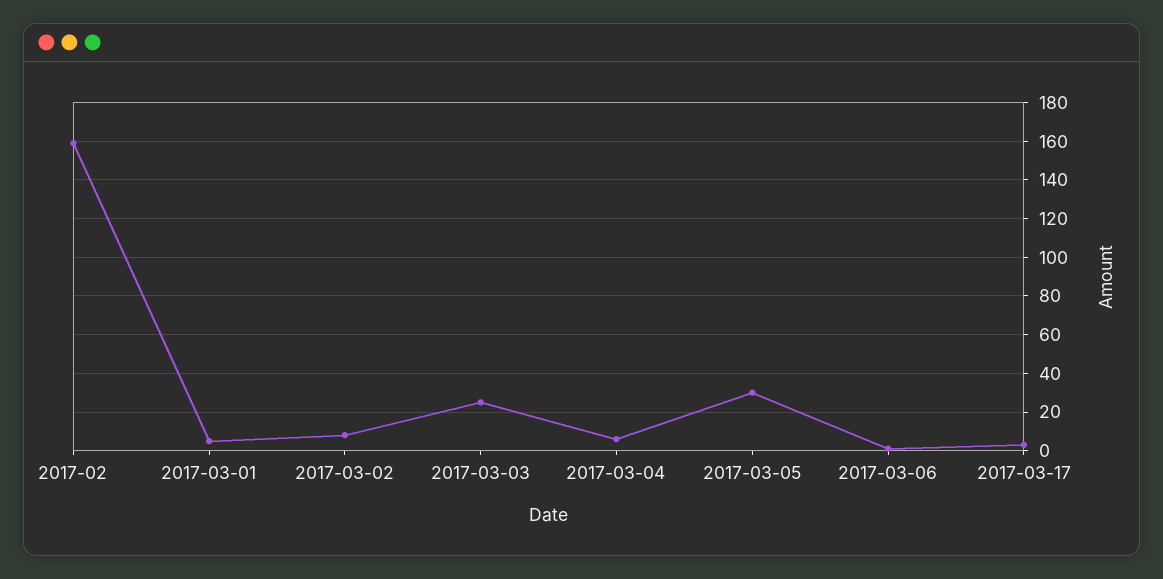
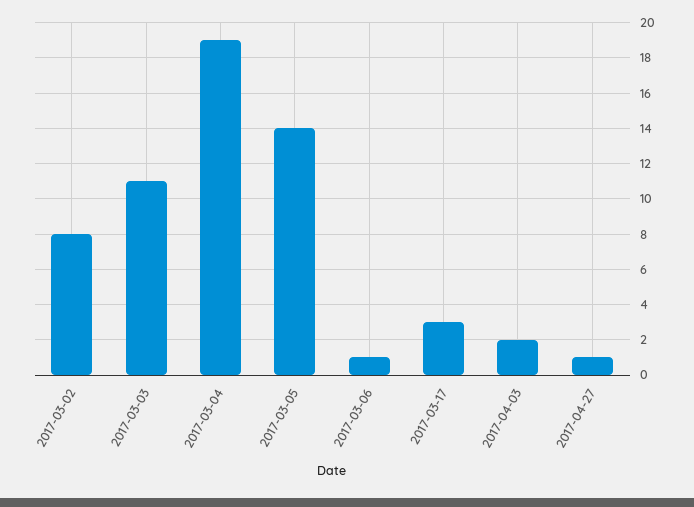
2017-02: 160 -> none
2017-03-01: 5 -> none
2017-03-03: 25 -> 11
2017-03-04: 5 -> 19
2017-03-05: 30 -> 14
2017-04-03: none -> 2
2017-04-27: none -> 1

